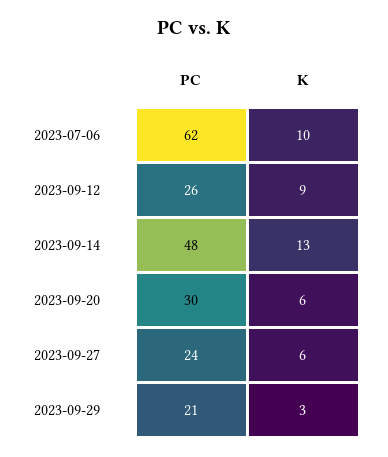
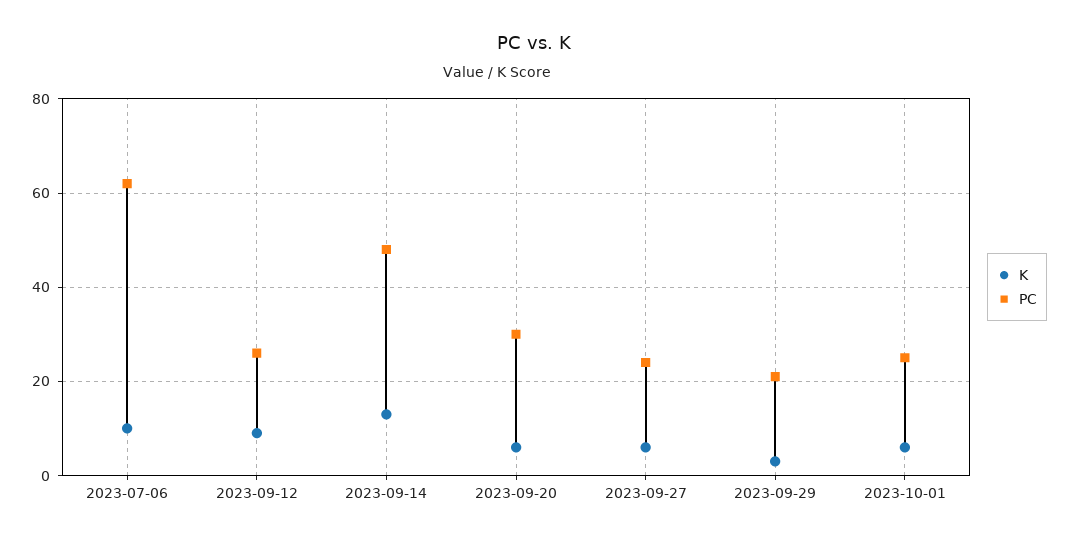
K, 2023-10-01: none -> 5
PC, 2023-10-01: none -> 25

